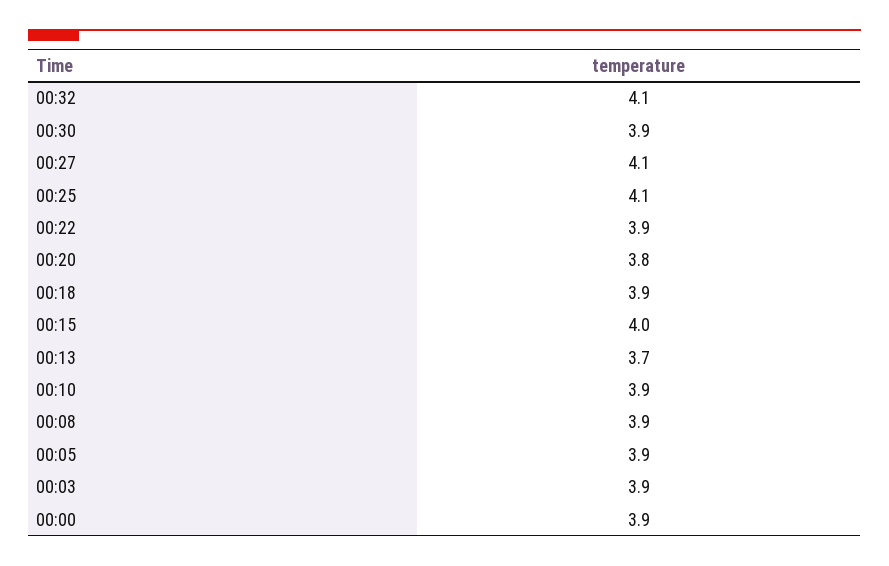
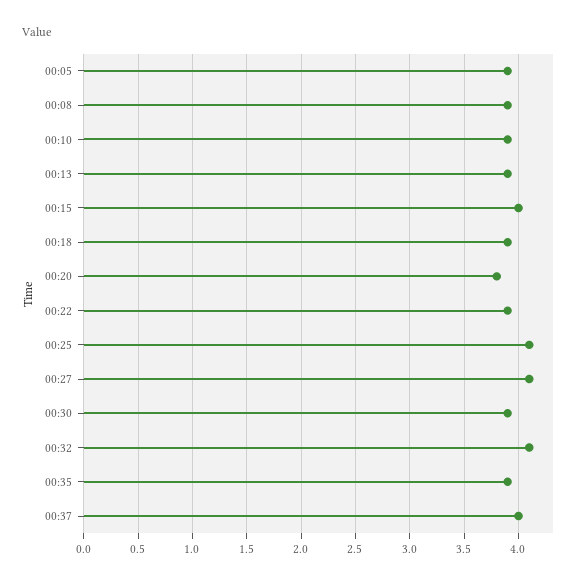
00:13: 3.7 -> 3.9
00:03: 3.9 -> none
00:00: 3.9 -> none
00:35: none -> 3.9
00:37: none -> 4

